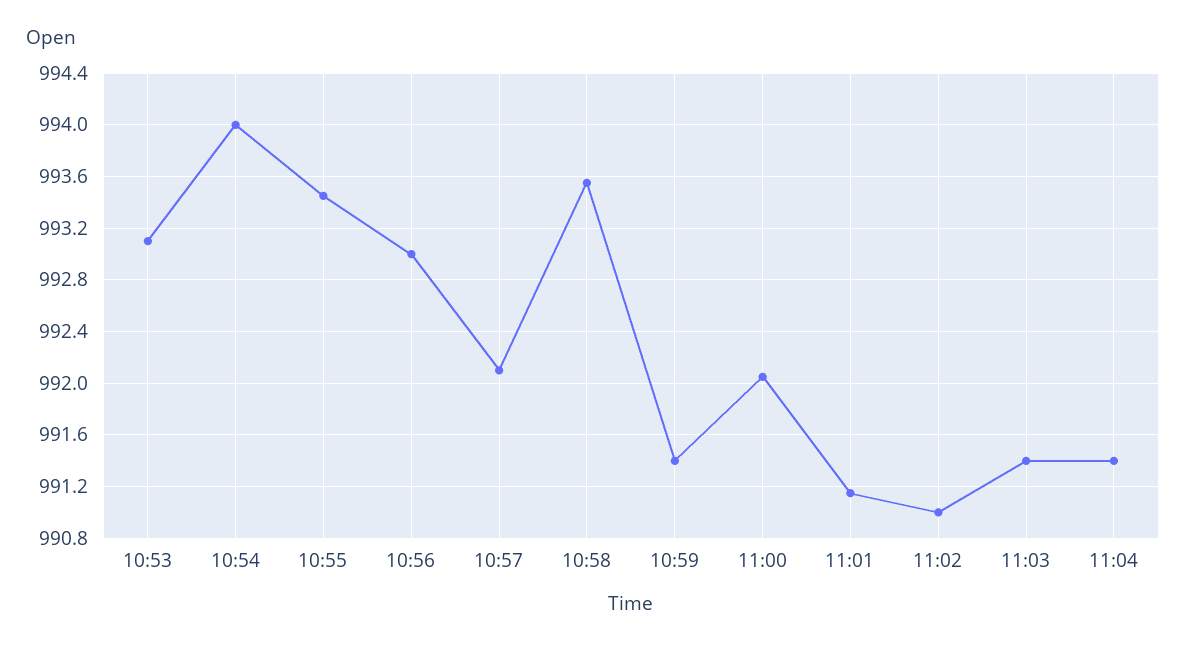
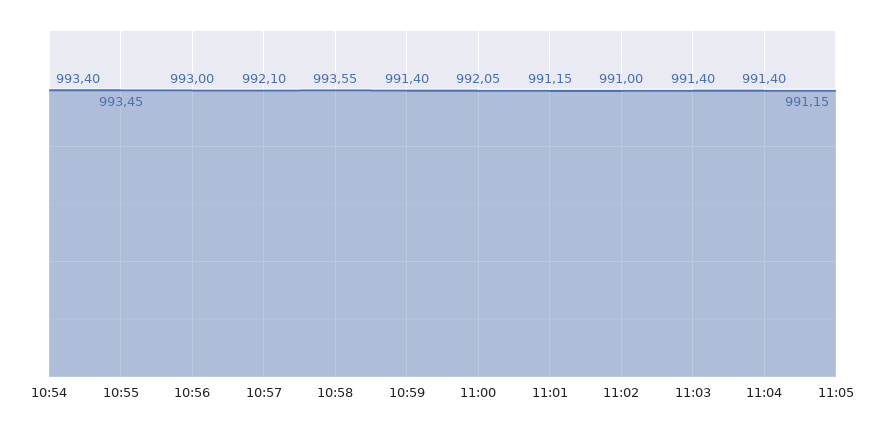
10:53: 993.1 -> none
10:54: 994 -> 993.4
11:05: none -> 991.15

